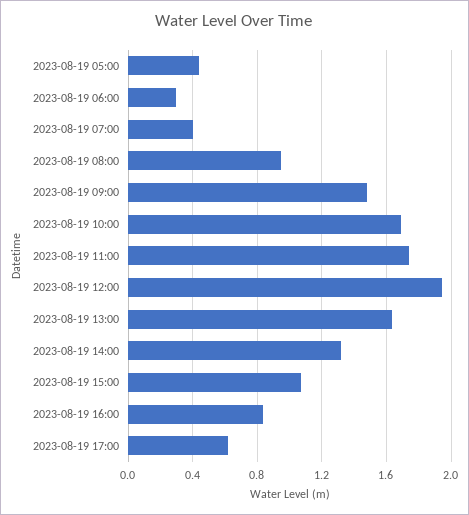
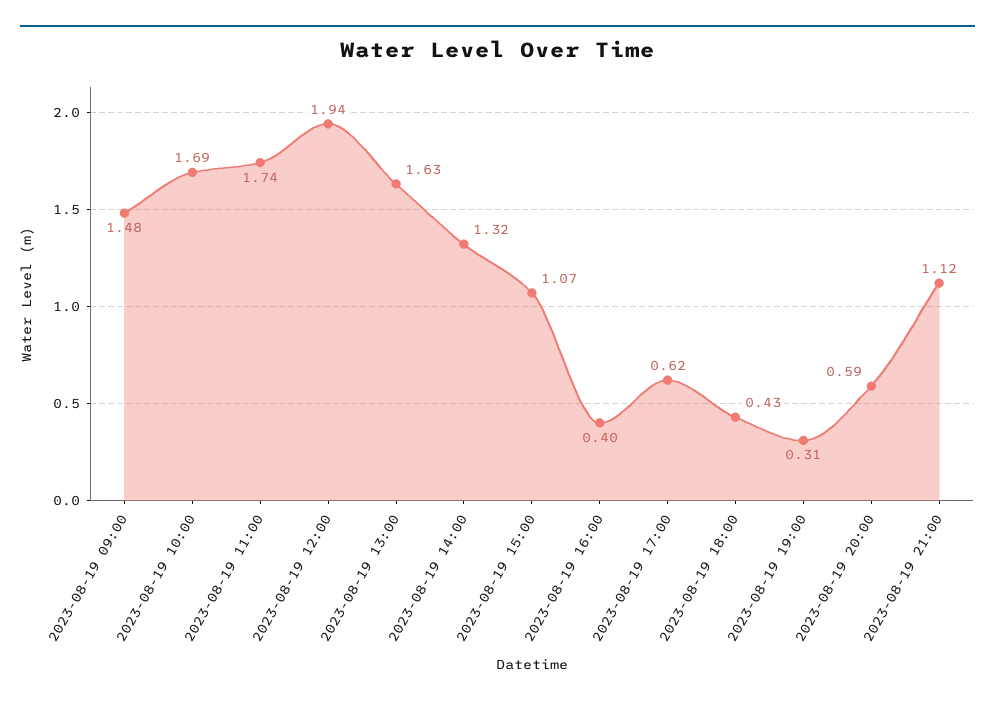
2023-08-19 05:00: 0.45 -> none
2023-08-19 06:00: 0.3 -> none
2023-08-19 07:00: 0.4 -> none
2023-08-19 08:00: 0.95 -> none
2023-08-19 16:00: 0.85 -> 0.4
2023-08-19 18:00: none -> 0.43
2023-08-19 19:00: none -> 0.31
2023-08-19 20:00: none -> 0.59
2023-08-19 21:00: none -> 1.12

